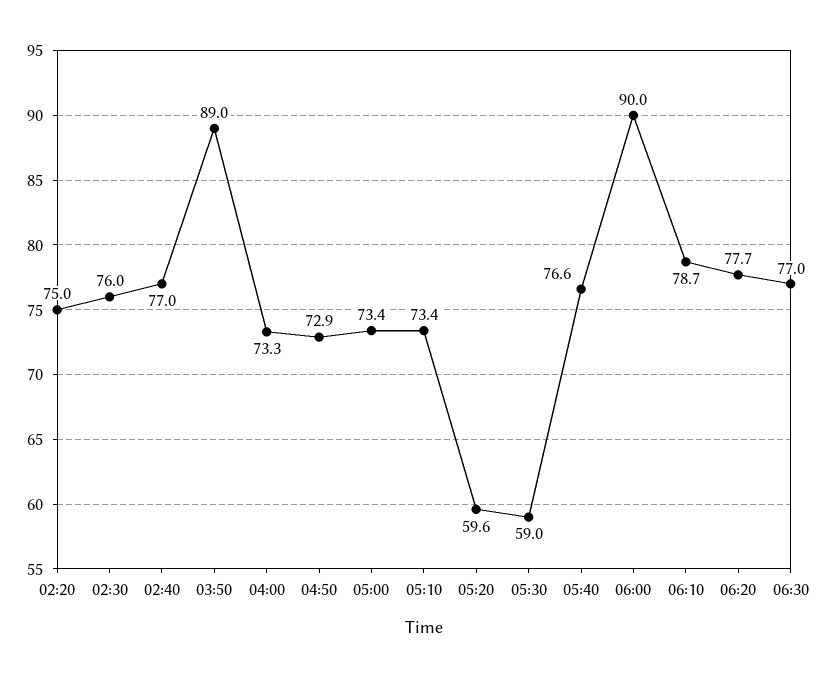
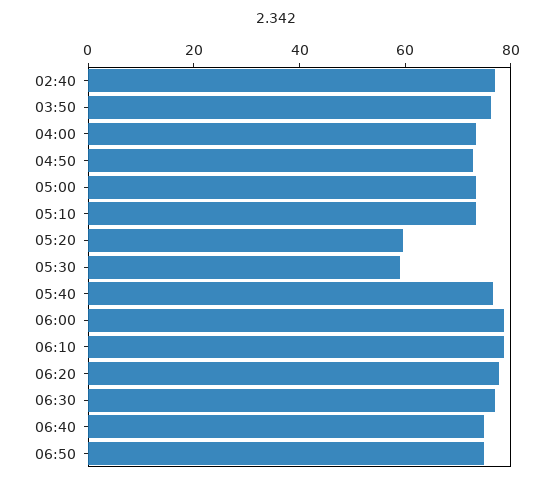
02:20: 75 -> none
02:30: 76 -> none
03:50: 89 -> 75
06:00: 90 -> 80
06:40: none -> 75
06:50: none -> 75

